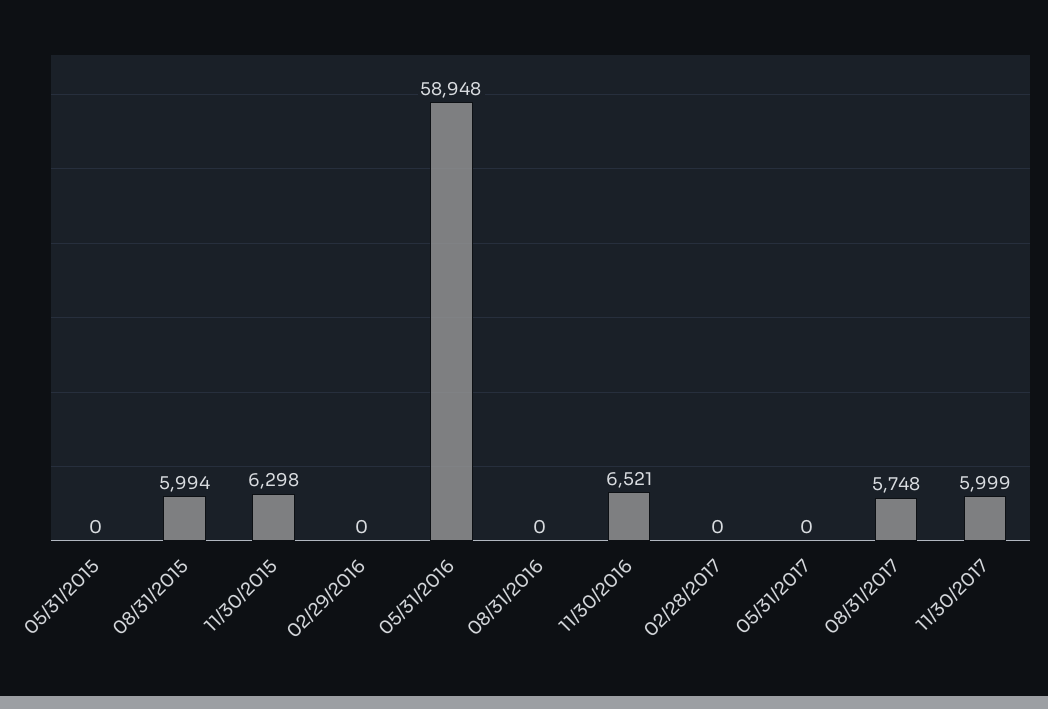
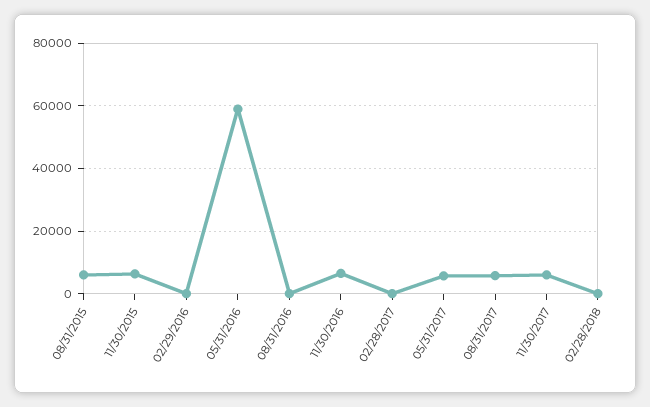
05/31/2015: 0 -> none
05/31/2017: 0 -> 6000
02/28/2018: none -> 0

